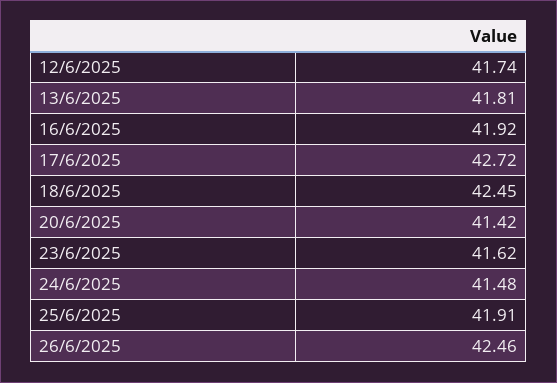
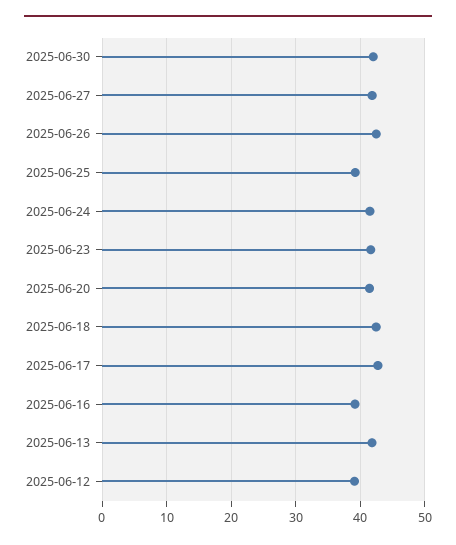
12/6/2025: 41.74 -> 39
16/6/2025: 41.92 -> 39
25/6/2025: 41.91 -> 39
2025-06-30: none -> 42
2025-06-27: none -> 42

